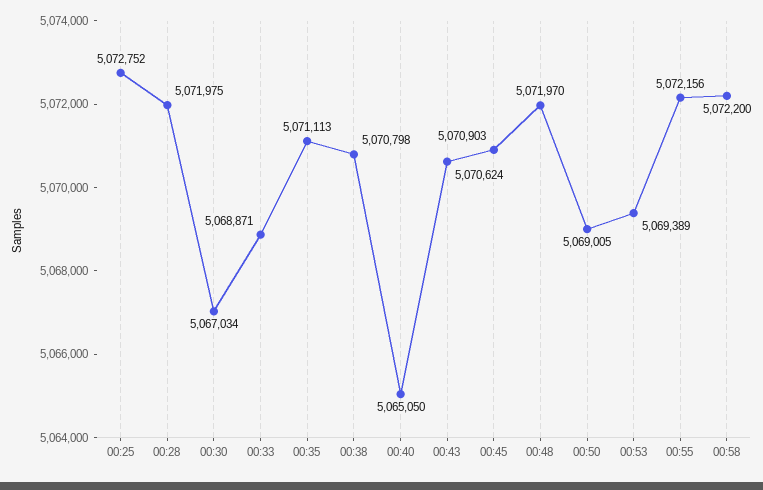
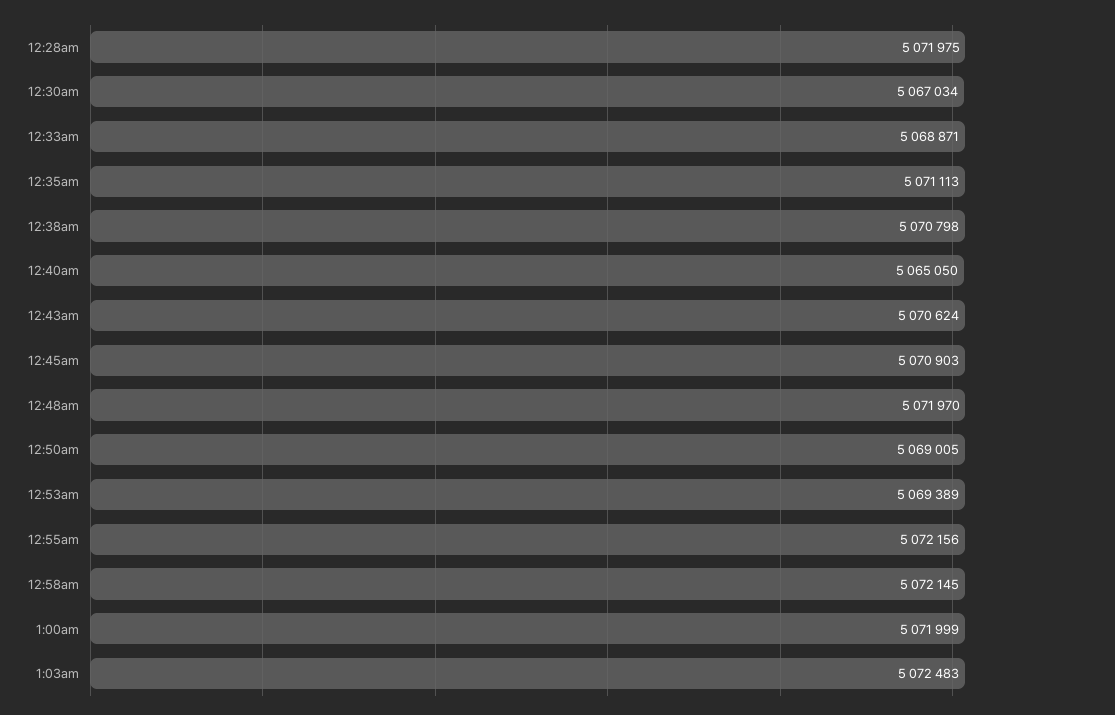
00:25: 5072752 -> none
00:58: 5072200 -> 5072145
1:00am: none -> 5071999
1:03am: none -> 5072483

